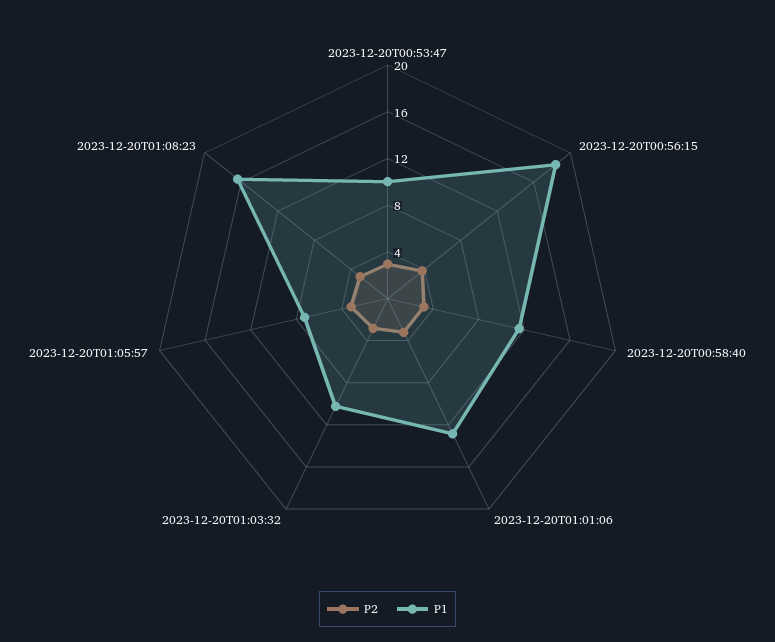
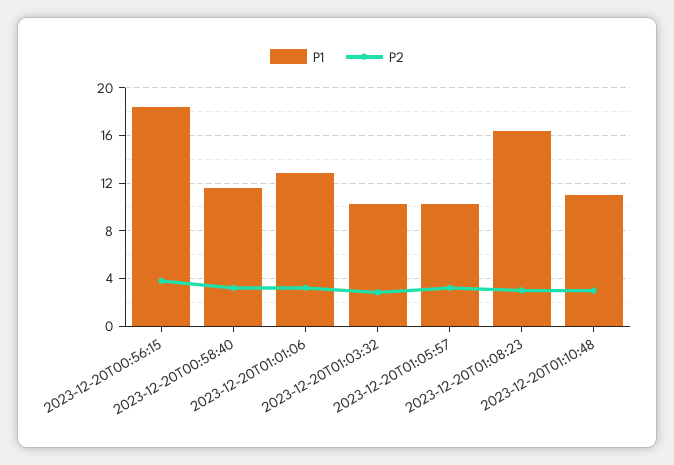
P2, 2023-12-20T00:53:47: 3 -> none
P1, 2023-12-20T00:53:47: 10 -> none
P1, 2023-12-20T01:05:57: 7 -> 10
P1, 2023-12-20T01:10:48: none -> 11
P2, 2023-12-20T01:10:48: none -> 3

